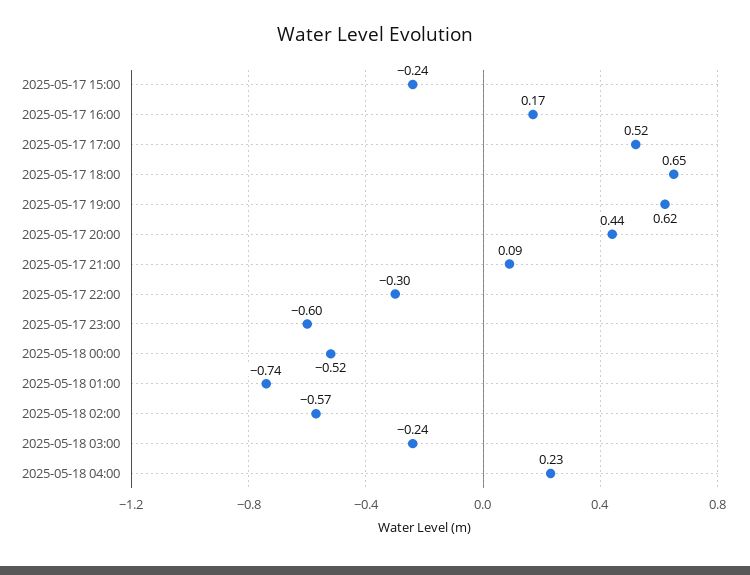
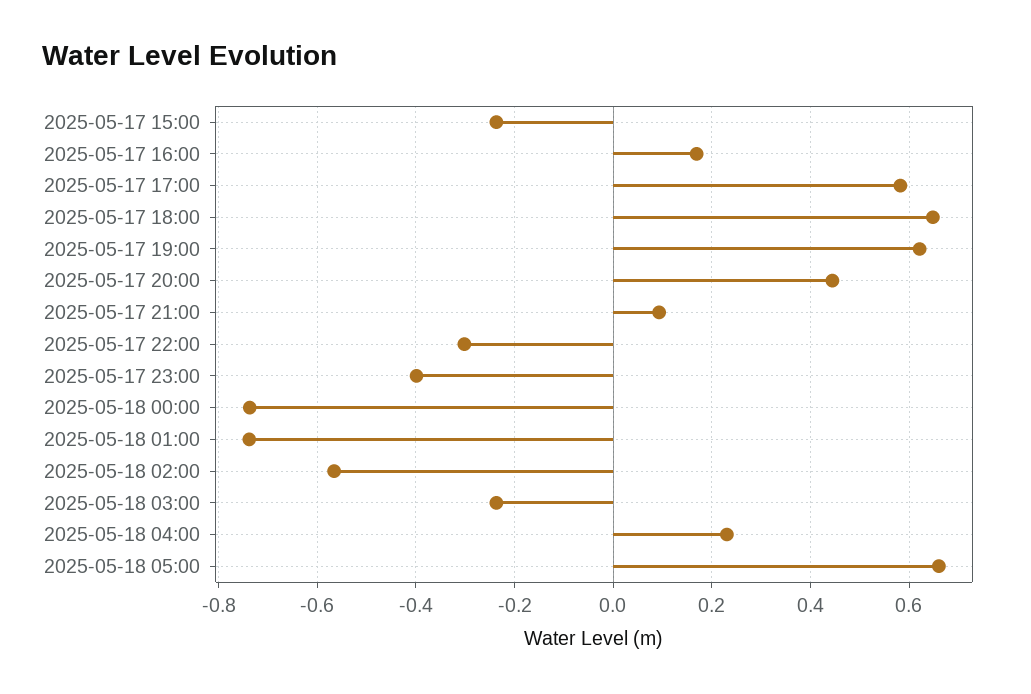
2025-05-17 17:00: 0.52 -> 0.58
2025-05-17 23:00: -0.6 -> -0.4
2025-05-18 00:00: -0.52 -> -0.74
2025-05-18 05:00: none -> 0.66

